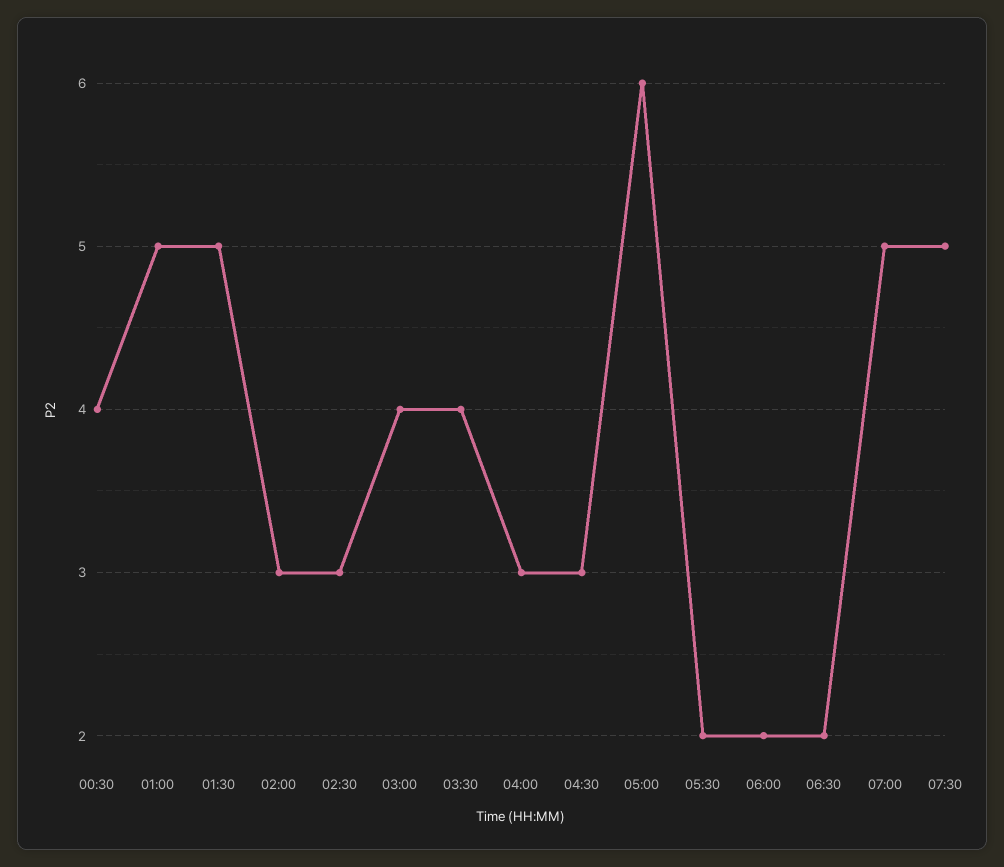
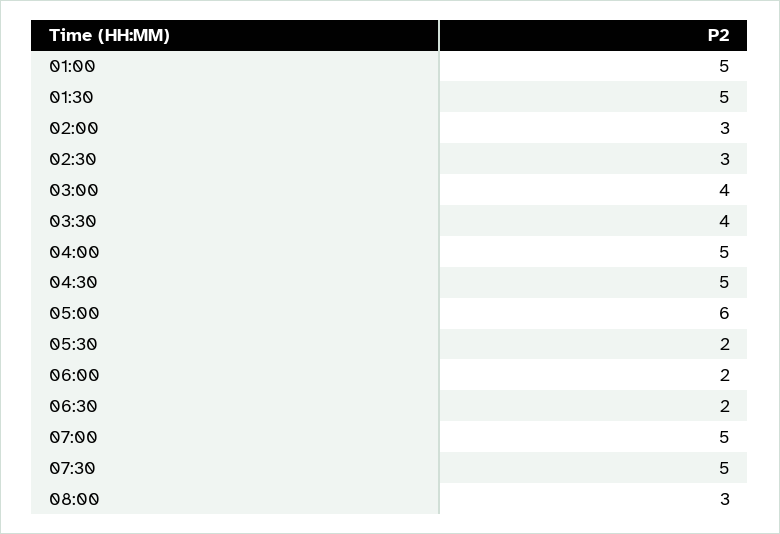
00:30: 4 -> none
04:00: 3 -> 5
04:30: 3 -> 5
08:00: none -> 3

